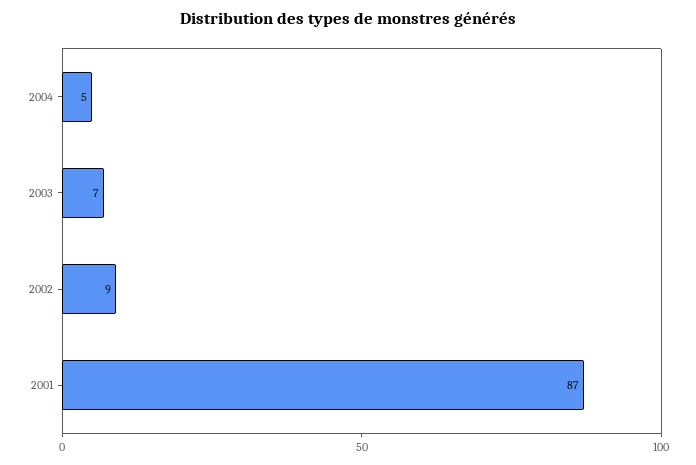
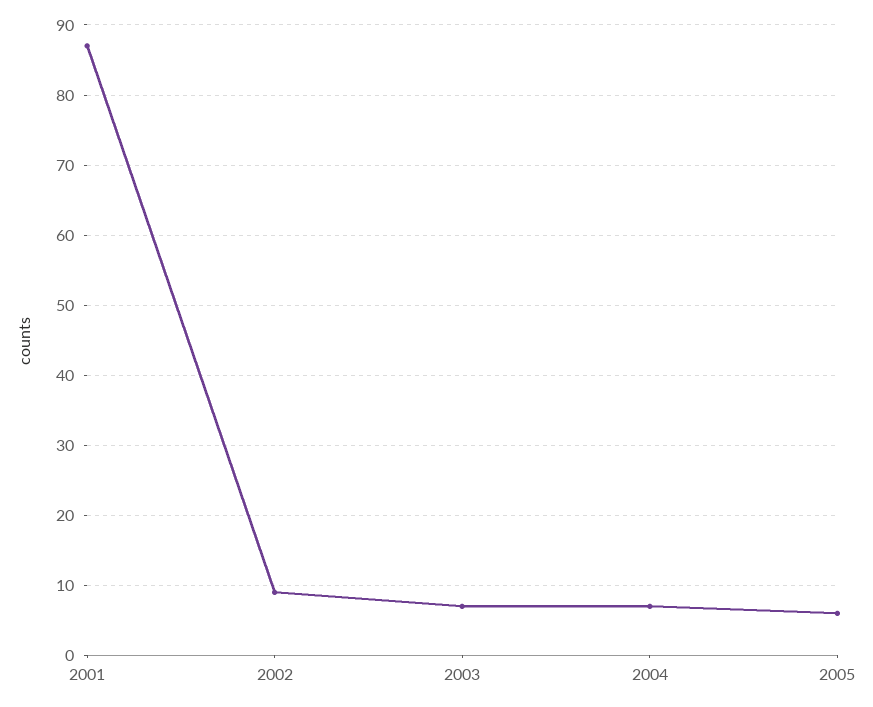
2004: 5 -> 7
2005: none -> 6

